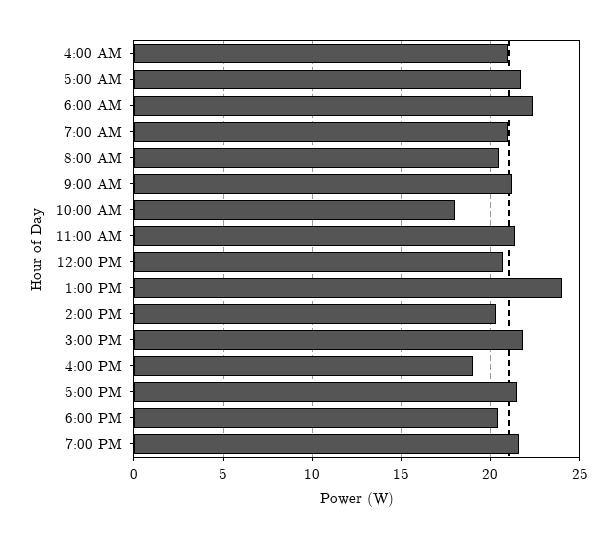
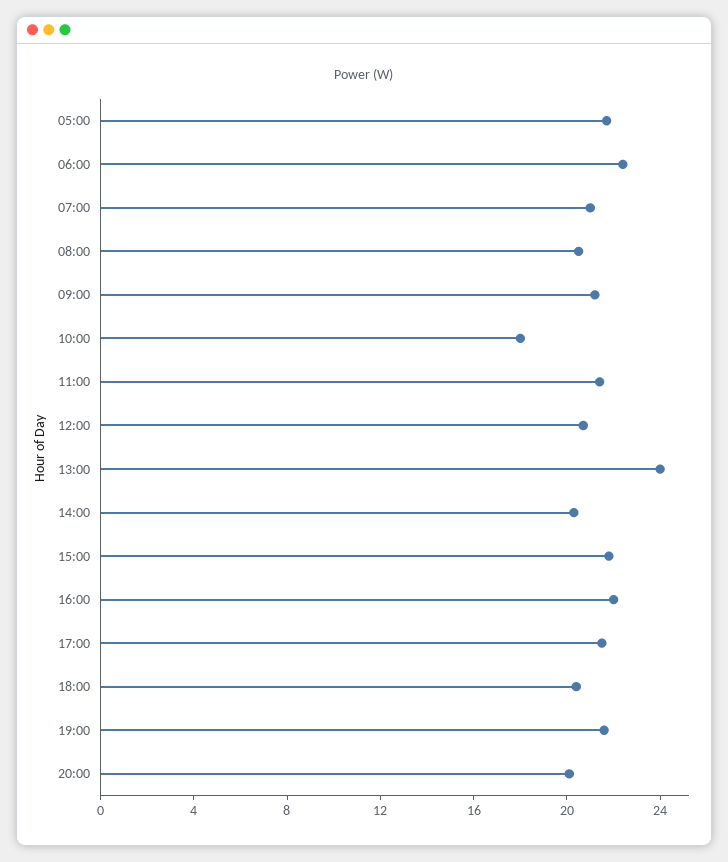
4:00 AM: 21 -> none
4:00 PM: 19 -> 22
20:00: none -> 20

